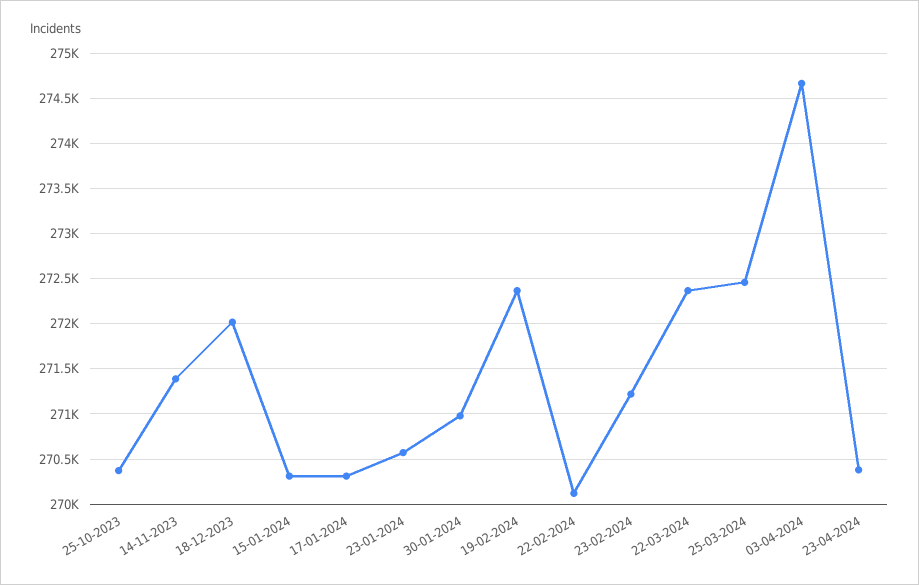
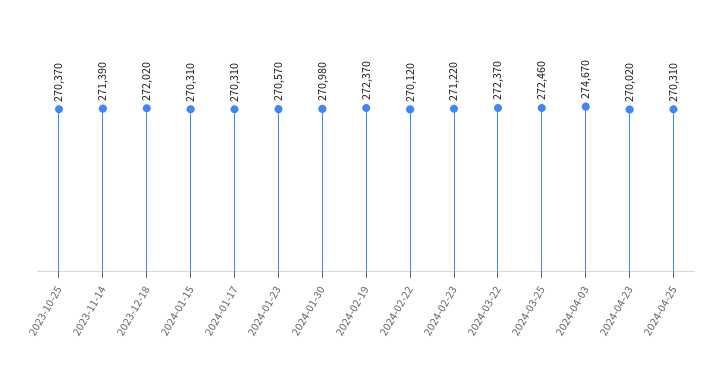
23-04-2024: 270400 -> 270020
2024-04-25: none -> 270310

